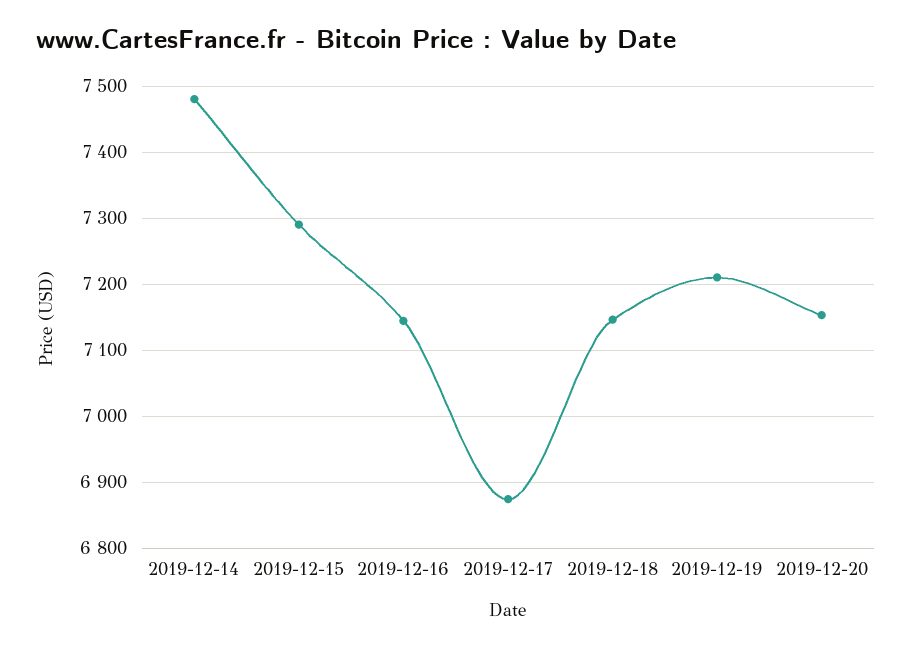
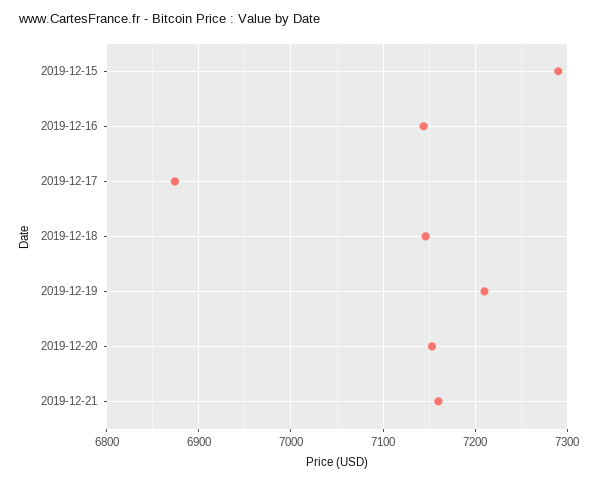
2019-12-14: 7480 -> none
2019-12-21: none -> 7160

